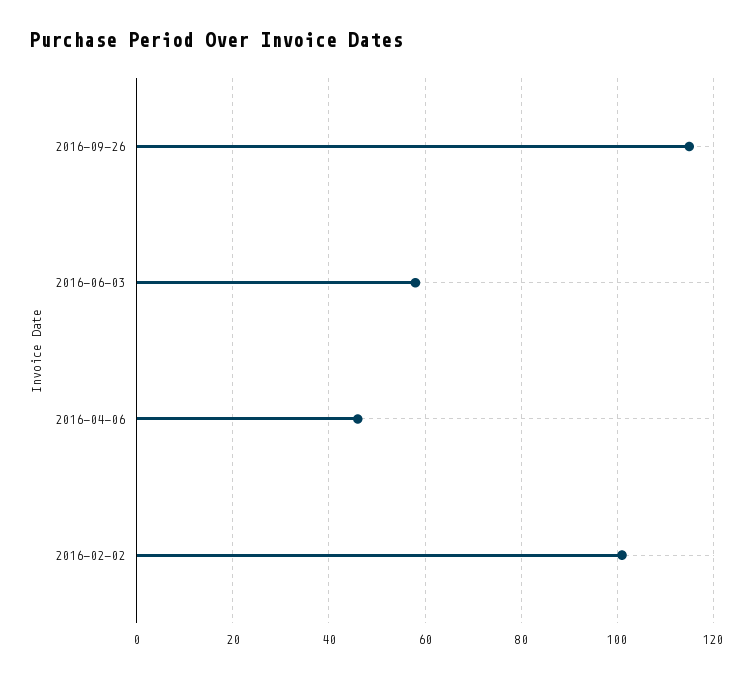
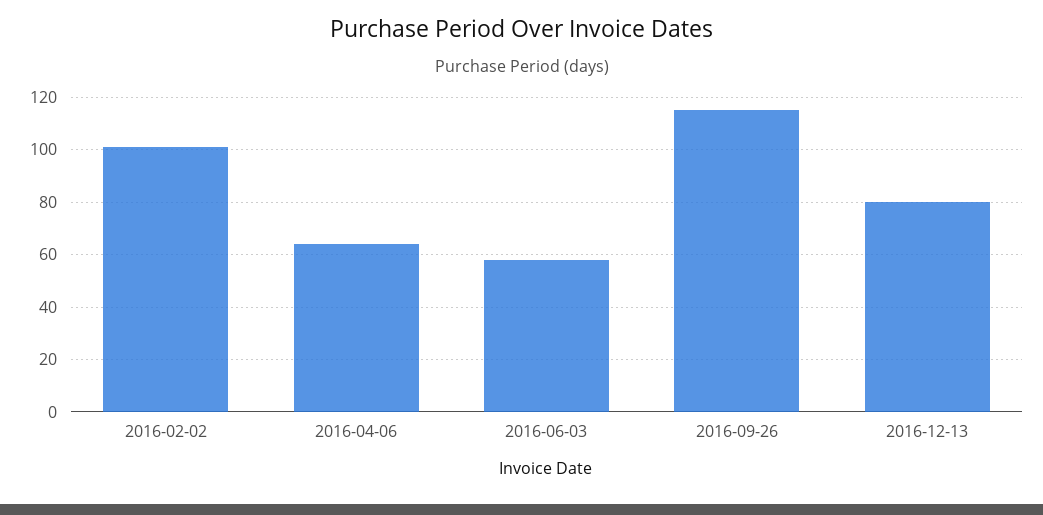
2016-04-06: 45 -> 65
2016-12-13: none -> 80

